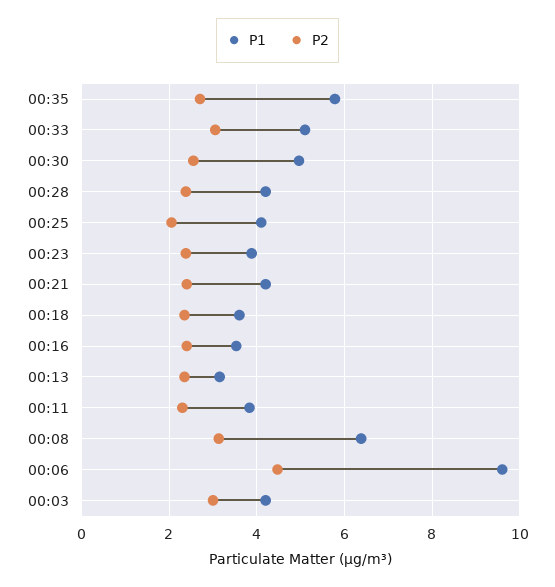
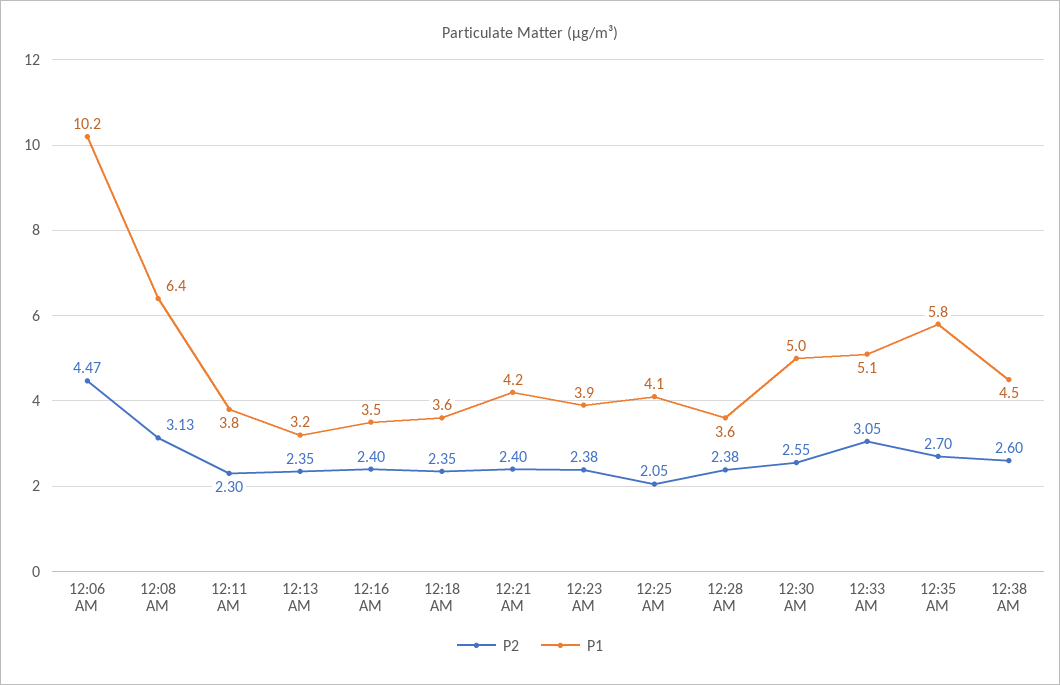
P1, 00:28: 4.2 -> 3.6
P1, 00:06: 9.6 -> 10.2
P1, 00:03: 4.2 -> none
P2, 00:03: 3 -> none
P2, 12:38 AM: none -> 2.6
P1, 12:38 AM: none -> 4.5

